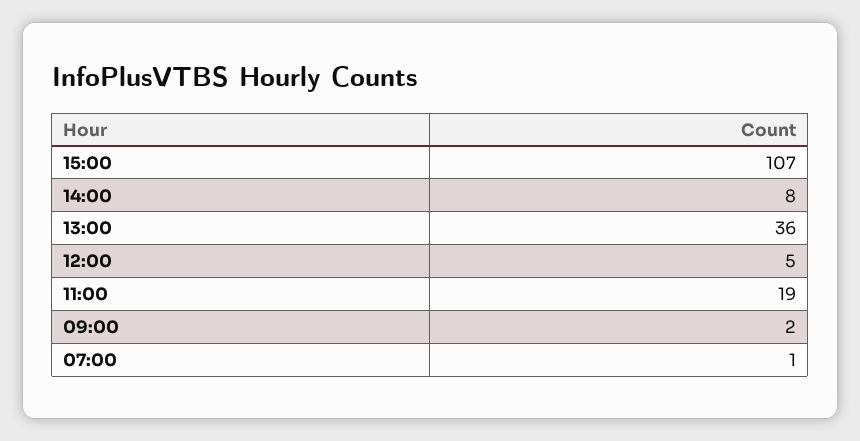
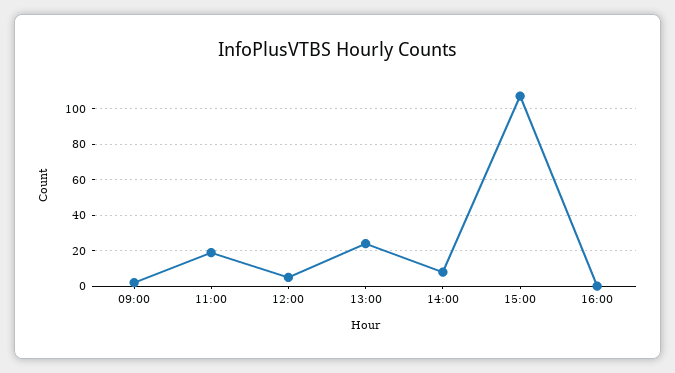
13:00: 36 -> 25
07:00: 1 -> none
16:00: none -> 0

